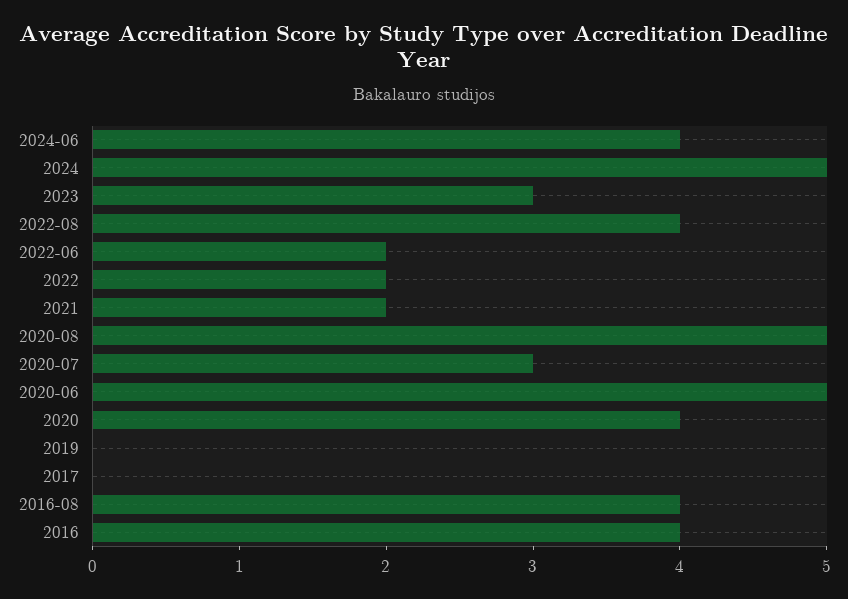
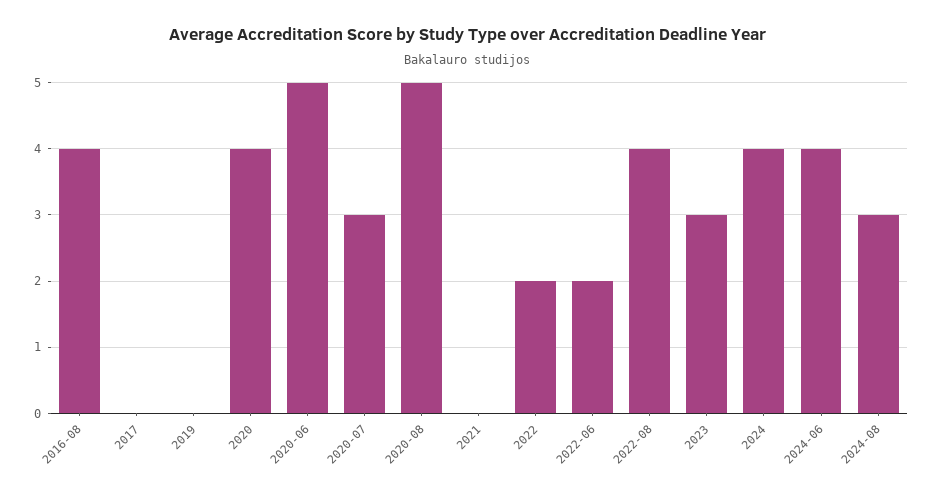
2024: 5 -> 4
2021: 2 -> 0
2016: 4 -> none
2024-08: none -> 3

